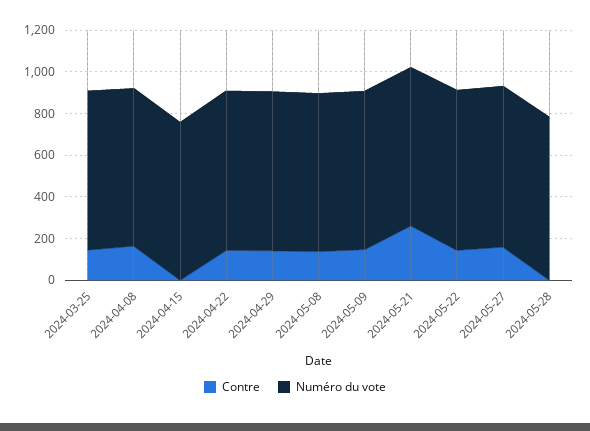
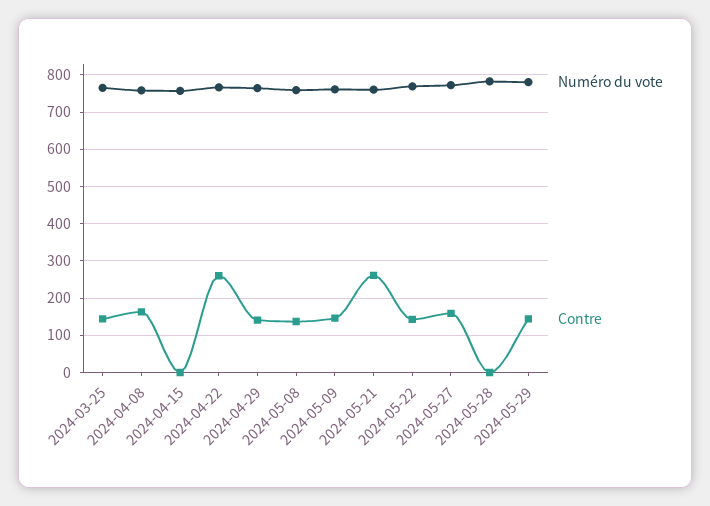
Contre, 2024-04-22: 150 -> 260
Numéro du vote, 2024-05-29: none -> 780
Contre, 2024-05-29: none -> 140

